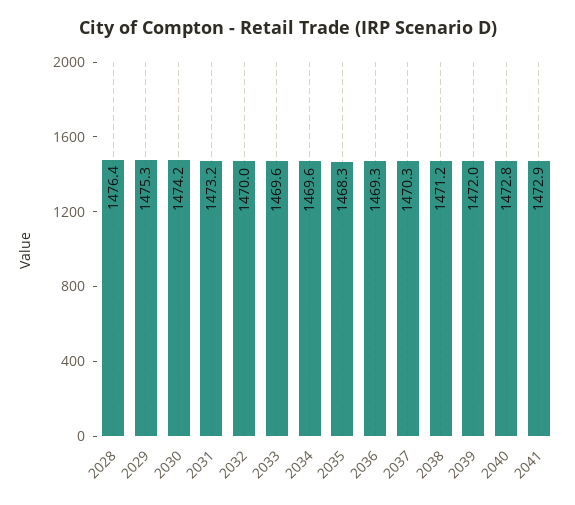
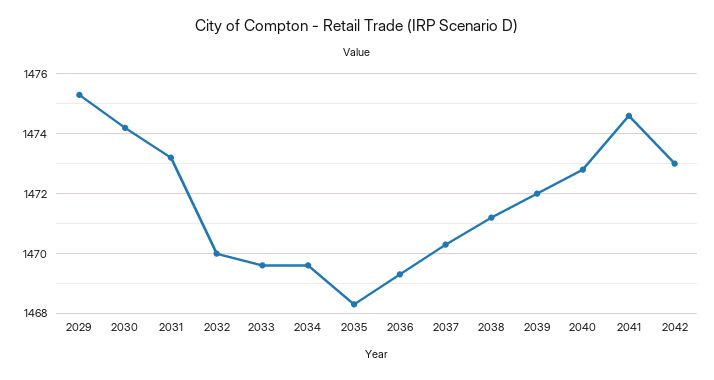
2028: 1476.4 -> none
2041: 1472.9 -> 1474.5
2042: none -> 1473

